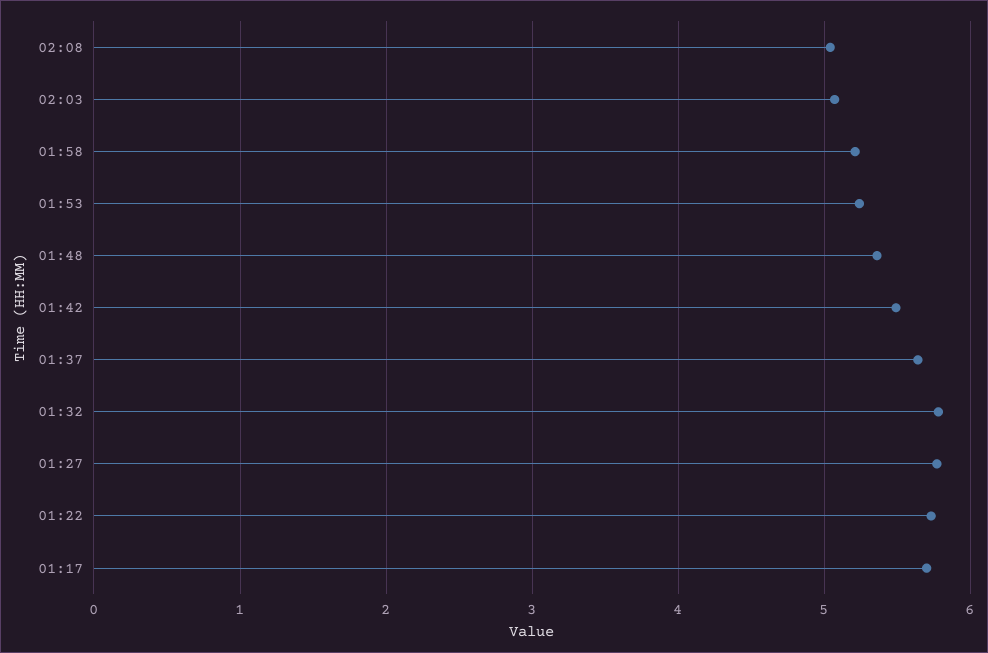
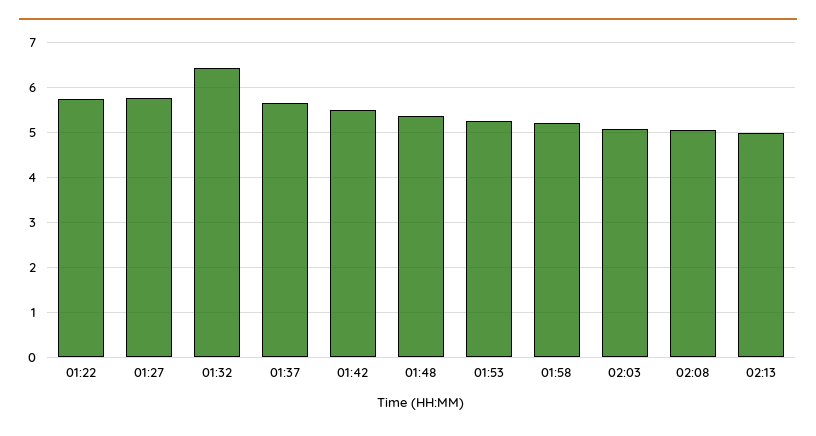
01:32: 5.8 -> 6.4
01:17: 5.7 -> none
02:13: none -> 5

